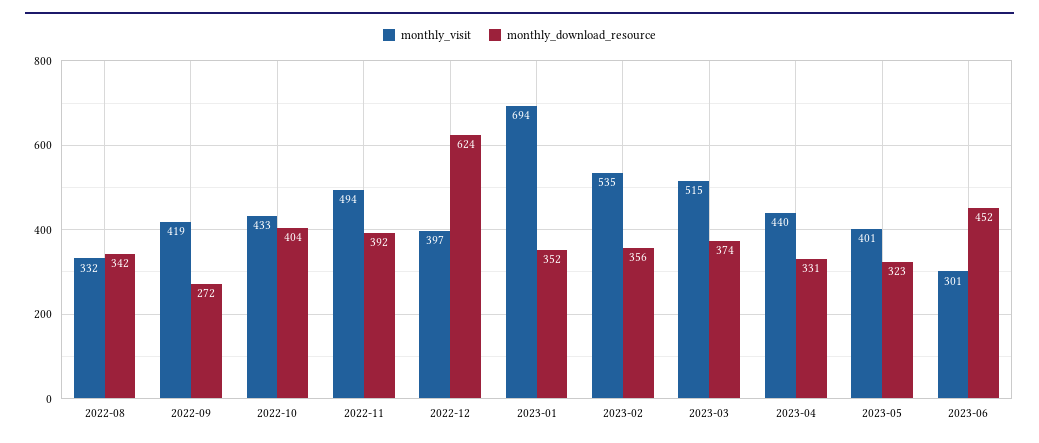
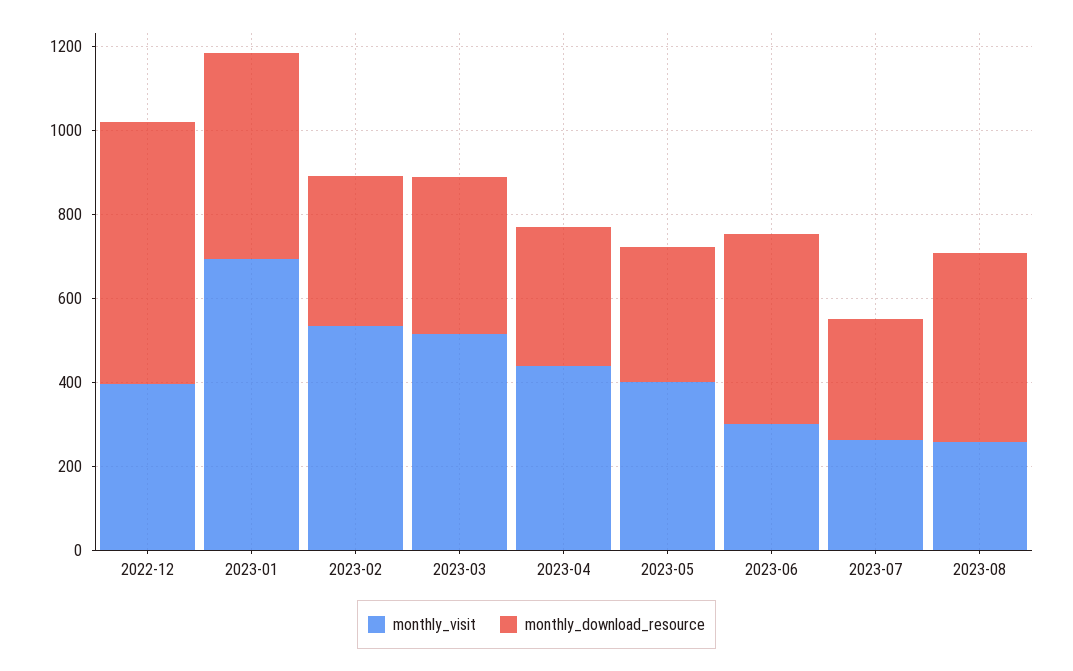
monthly_visit, 2022-08: 332 -> none
monthly_download_resource, 2022-08: 342 -> none
monthly_visit, 2022-09: 419 -> none
monthly_download_resource, 2022-09: 272 -> none
monthly_visit, 2022-10: 433 -> none
monthly_download_resource, 2022-10: 404 -> none
monthly_visit, 2022-11: 494 -> none
monthly_download_resource, 2022-11: 392 -> none
monthly_download_resource, 2023-01: 352 -> 500
monthly_visit, 2023-07: none -> 250
monthly_download_resource, 2023-07: none -> 300
monthly_visit, 2023-08: none -> 250
monthly_download_resource, 2023-08: none -> 450

